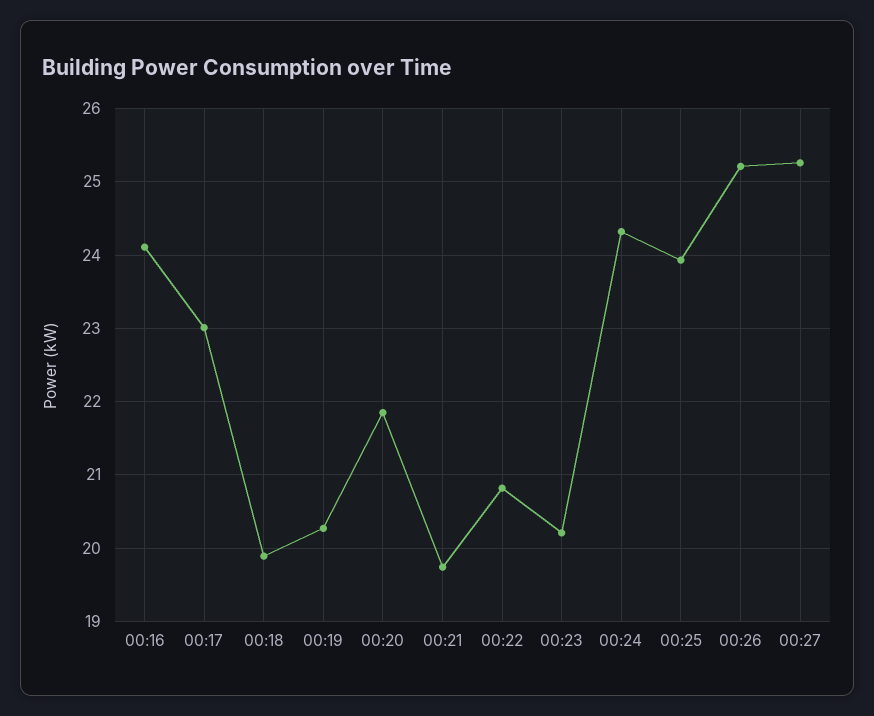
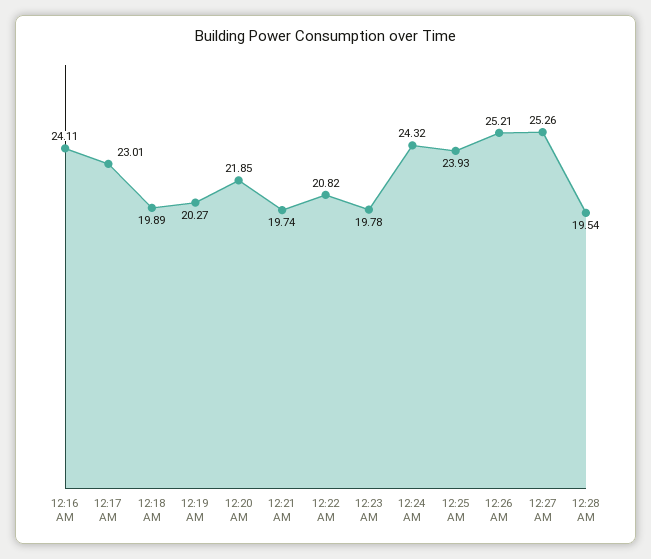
00:23: 20.2 -> 19.78
12:28 AM: none -> 19.54

